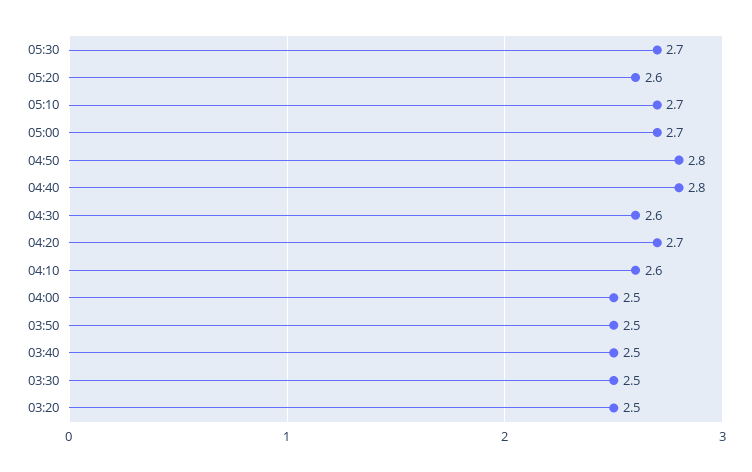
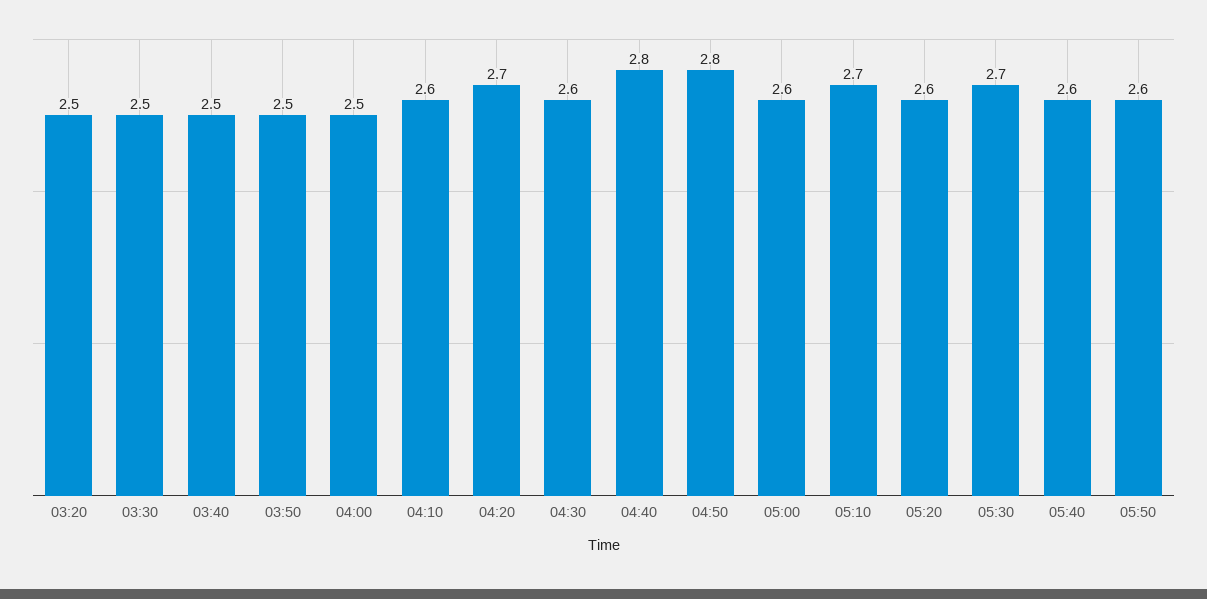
05:00: 2.7 -> 2.6
05:40: none -> 2.6
05:50: none -> 2.6

